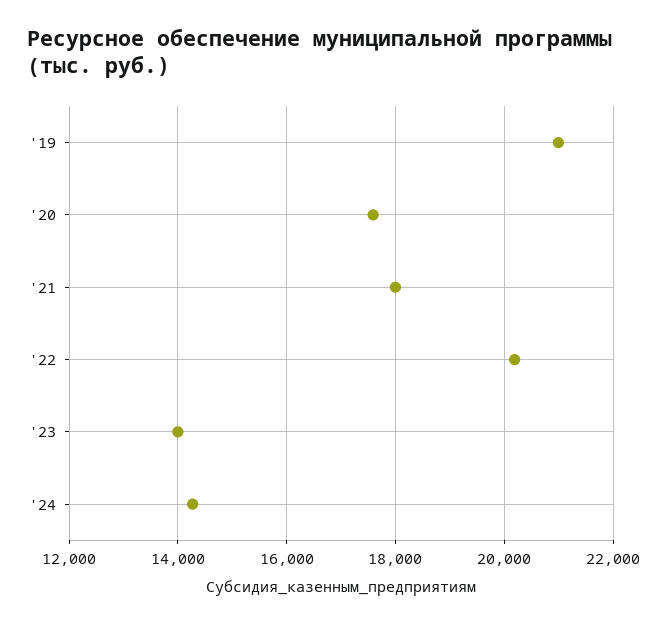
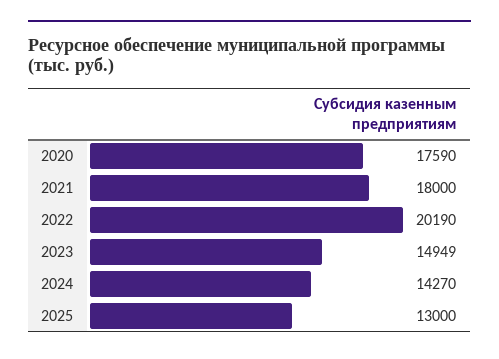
'19: 21000 -> none
'23: 14000 -> 14949
2025: none -> 13000

